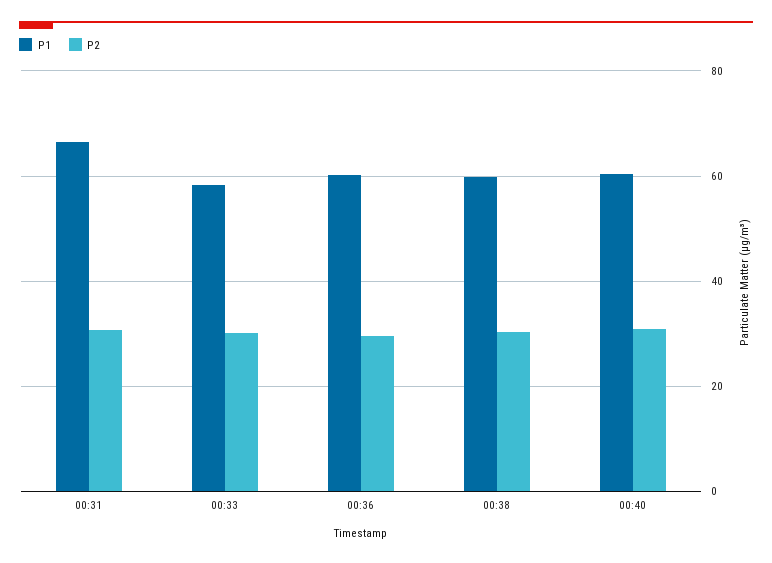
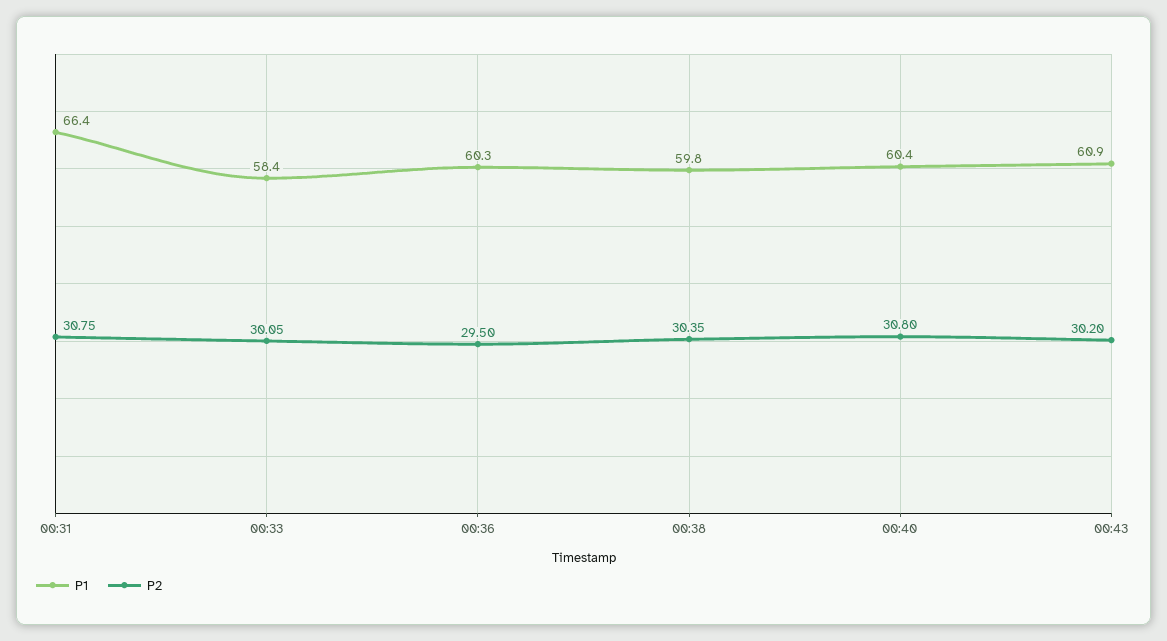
P1, 00:43: none -> 60.9
P2, 00:43: none -> 30.2

